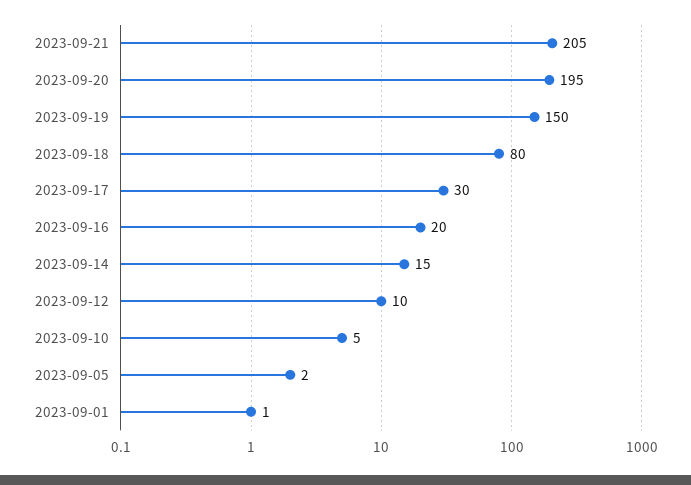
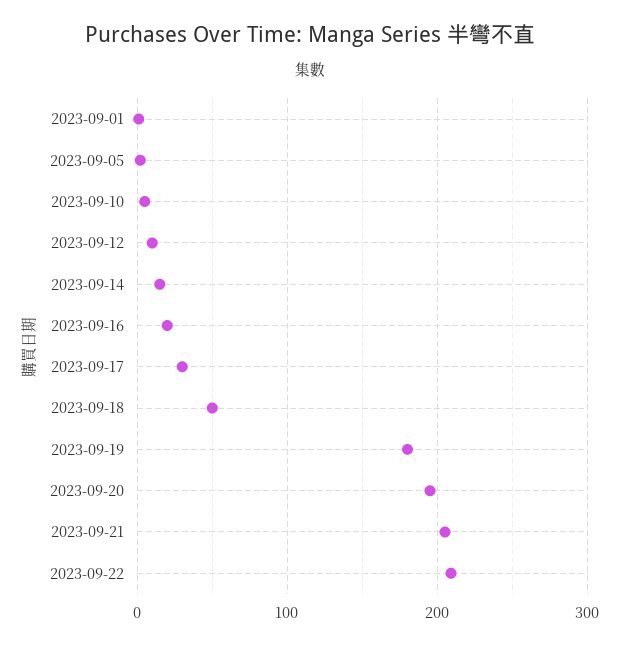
2023-09-19: 150 -> 180
2023-09-18: 80 -> 50
2023-09-22: none -> 210

